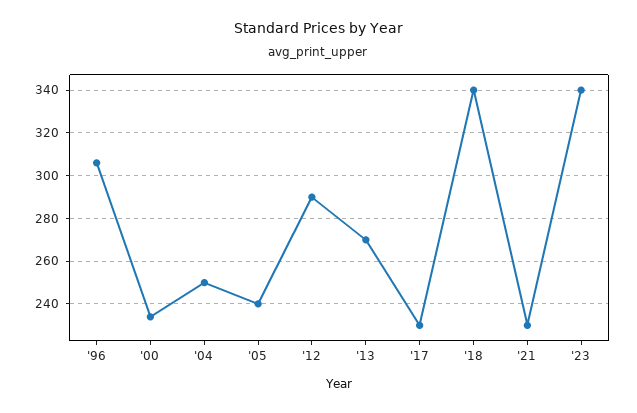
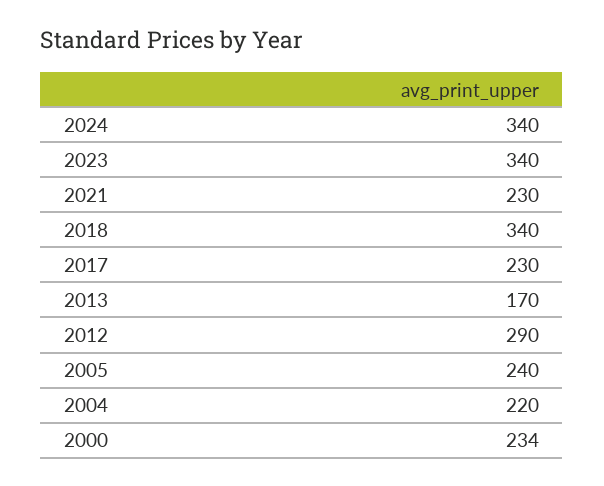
'96: 305 -> none
'04: 250 -> 220
'13: 270 -> 170
2024: none -> 340

